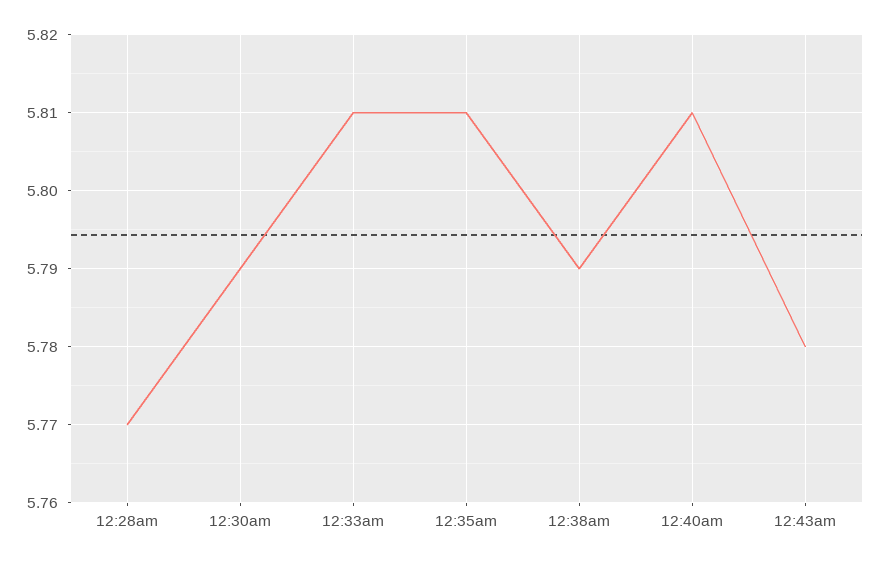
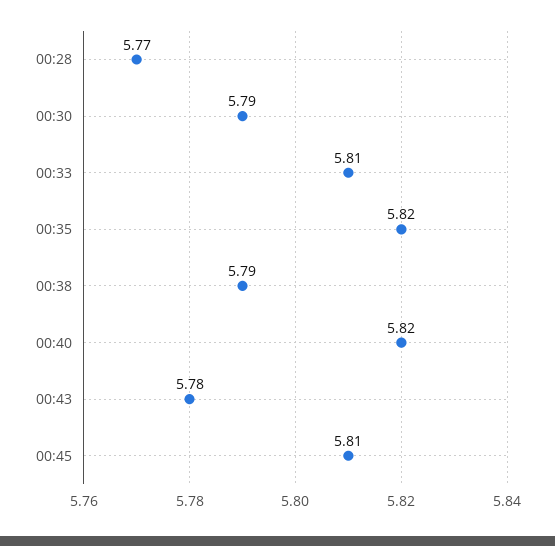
12:35am: 5.81 -> 5.82
12:40am: 5.81 -> 5.82
00:45: none -> 5.81

